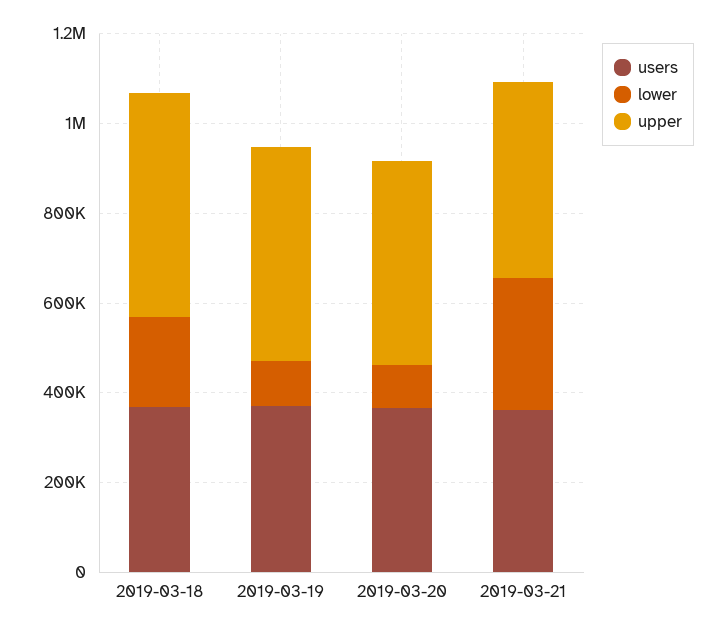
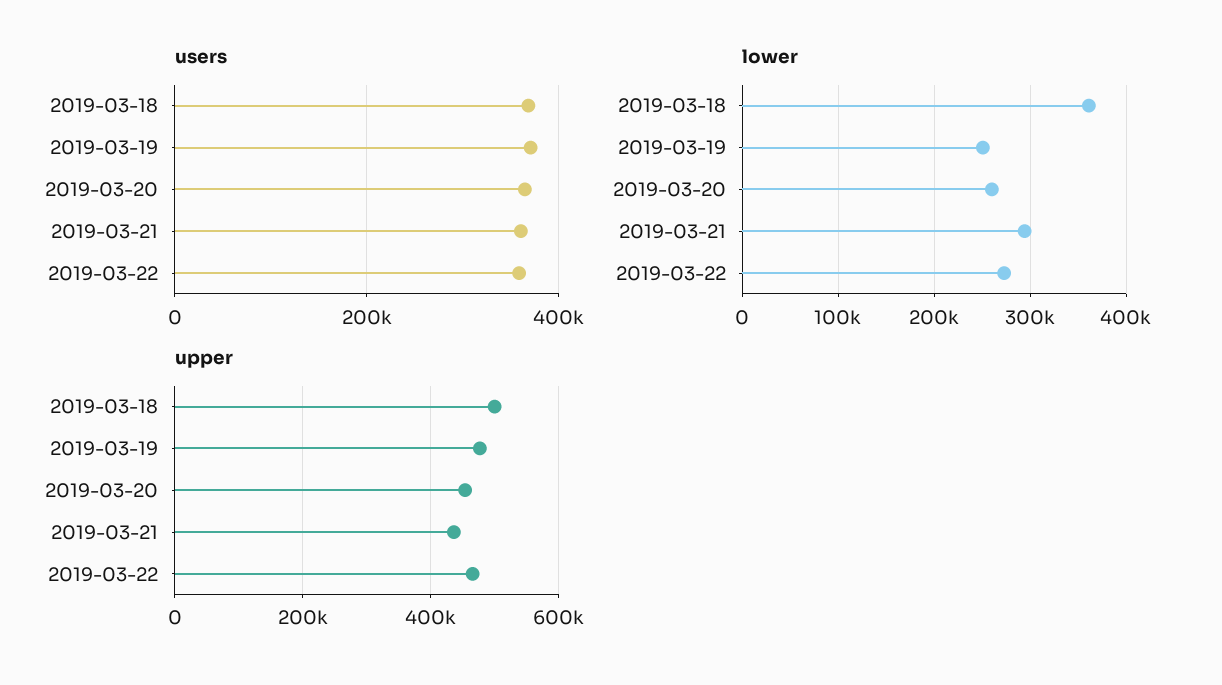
lower, 2019-03-18: 200000 -> 360000
lower, 2019-03-19: 100000 -> 250000
lower, 2019-03-20: 100000 -> 260000
users, 2019-03-22: none -> 360000
lower, 2019-03-22: none -> 270000
upper, 2019-03-22: none -> 460000

